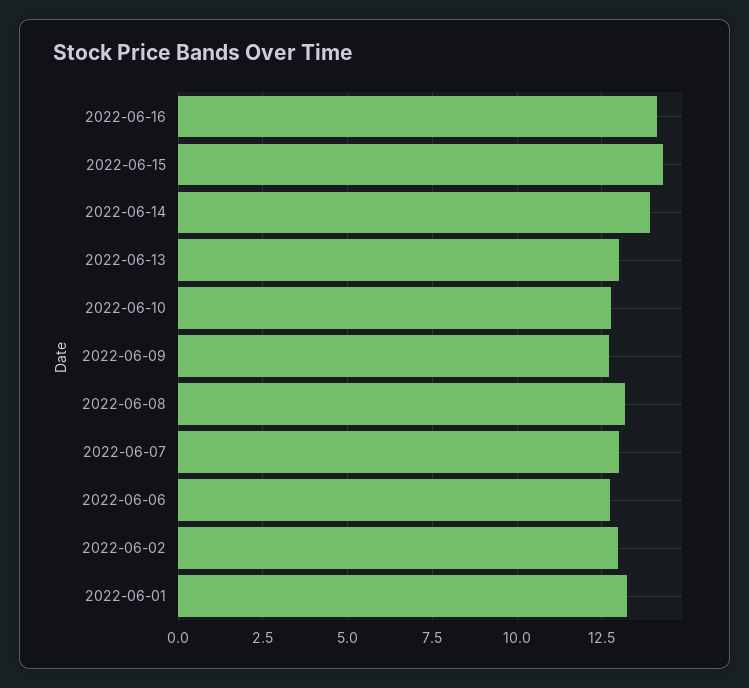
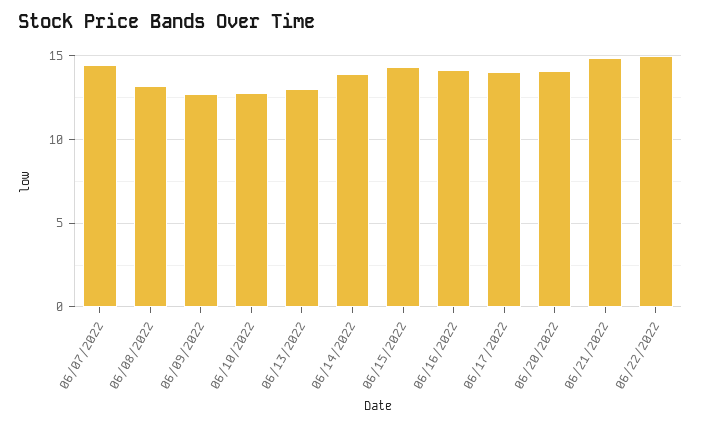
2022-06-07: 13 -> 14.5
2022-06-06: 12.75 -> none
2022-06-02: 13 -> none
2022-06-01: 13.25 -> none
06/17/2022: none -> 14
06/20/2022: none -> 14
06/21/2022: none -> 15
06/22/2022: none -> 15

